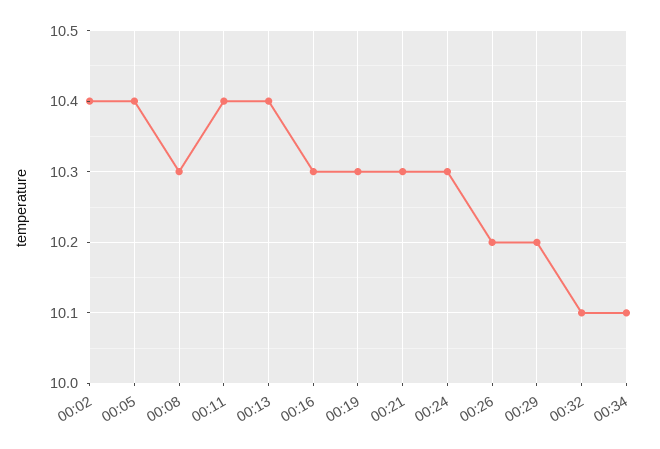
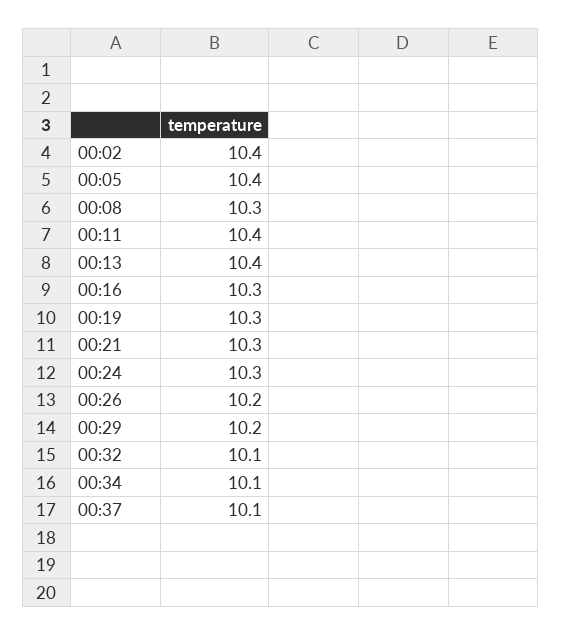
00:37: none -> 10.1

